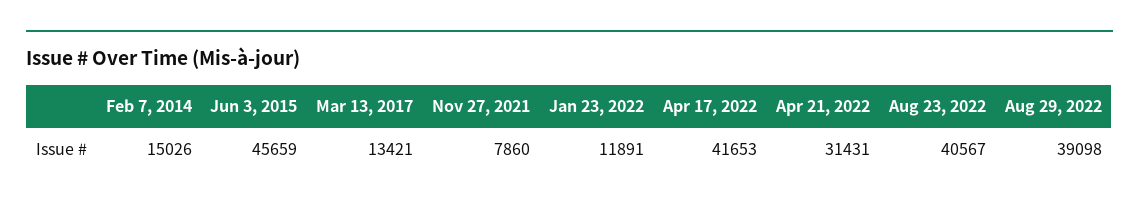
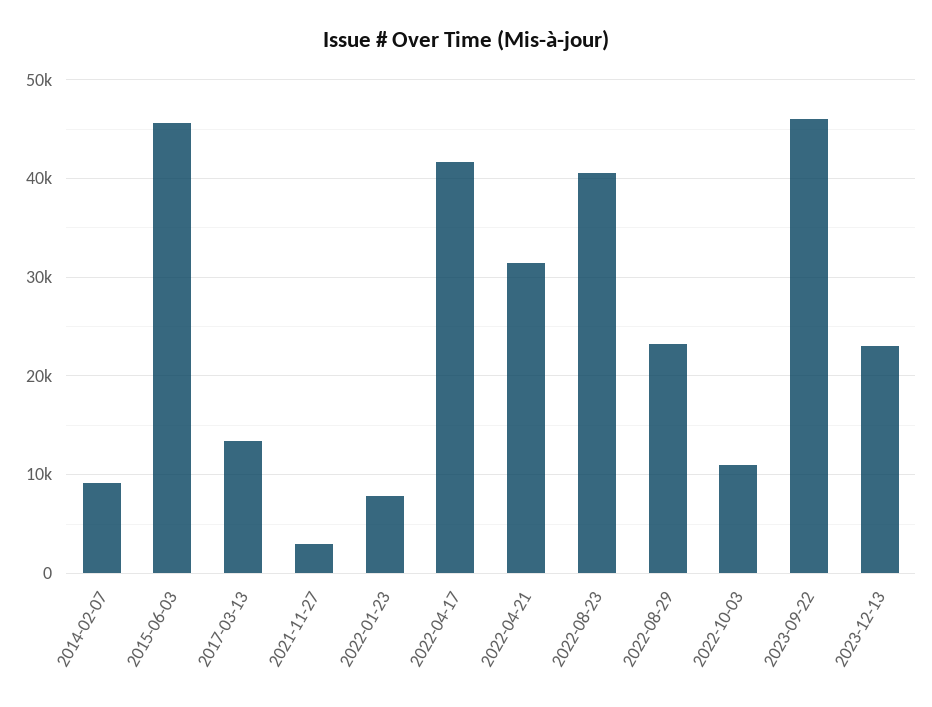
Feb 7, 2014: 15026 -> 9000
Nov 27, 2021: 7860 -> 3000
Jan 23, 2022: 11891 -> 8000
Aug 29, 2022: 39098 -> 23000
2022-10-03: none -> 11000
2023-09-22: none -> 46000
2023-12-13: none -> 23000

